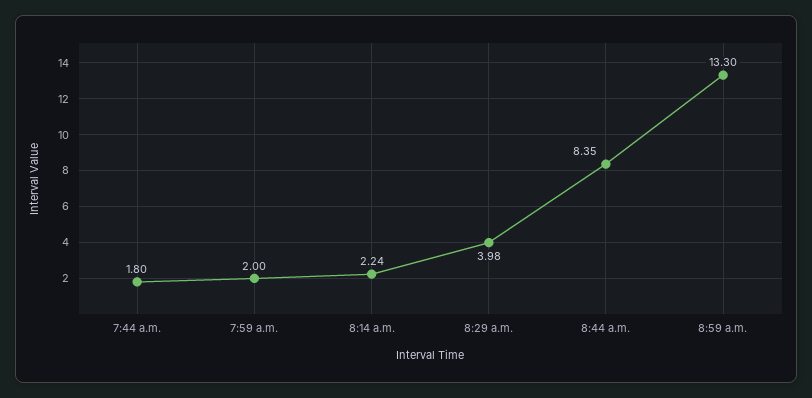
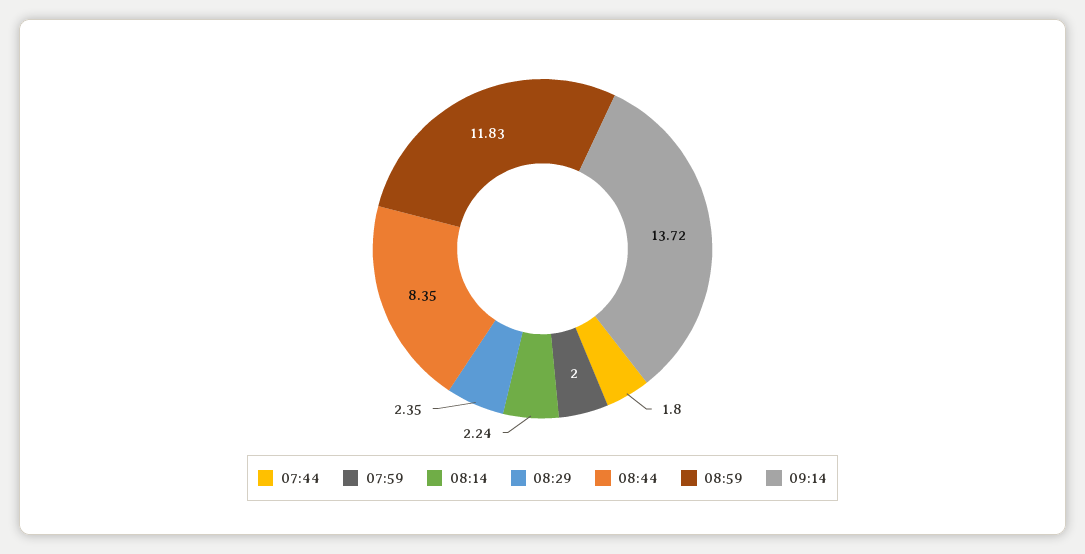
8:29 a.m.: 3.98 -> 2.35
8:59 a.m.: 13.3 -> 11.83
09:14: none -> 13.72

